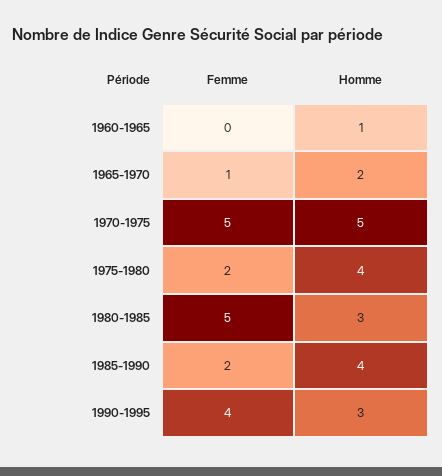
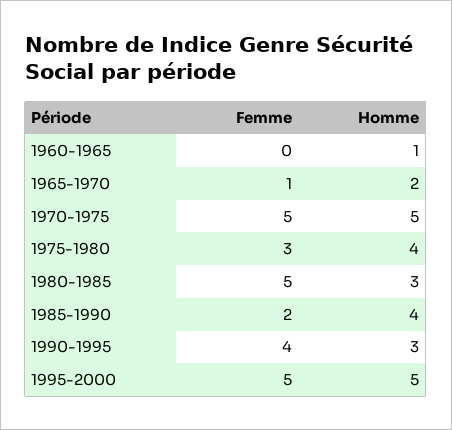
Femme, 1975-1980: 2 -> 3
Femme, 1995-2000: none -> 5
Homme, 1995-2000: none -> 5

